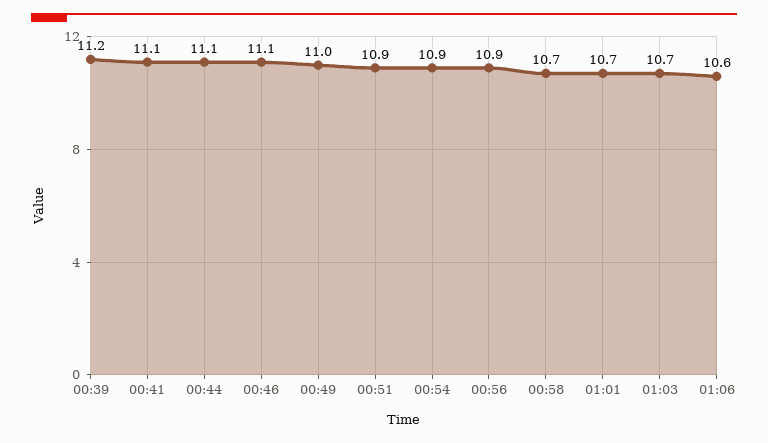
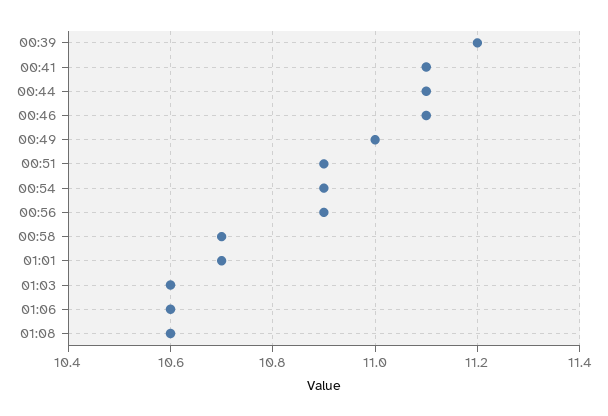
01:03: 10.7 -> 10.6
01:08: none -> 10.6

